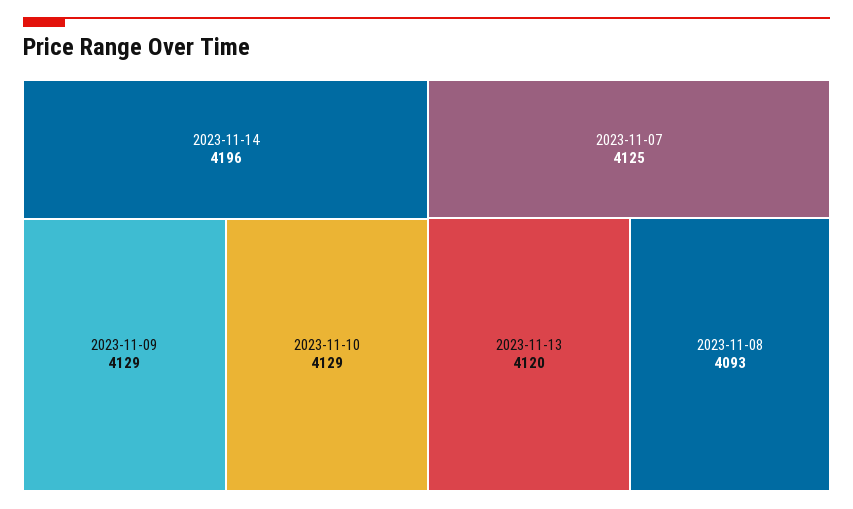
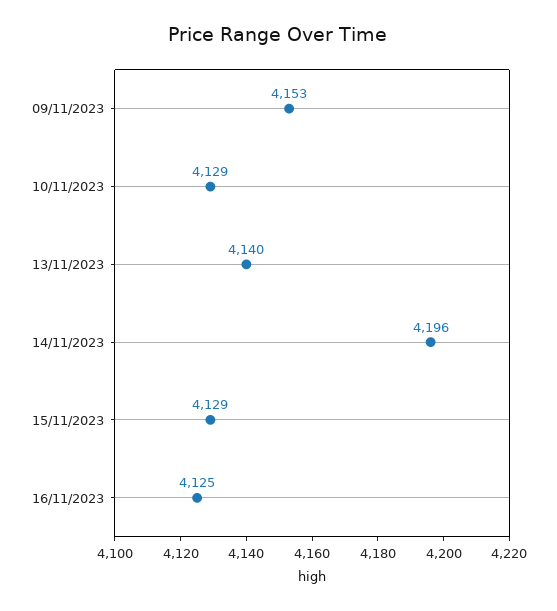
2023-11-09: 4129 -> 4153
2023-11-07: 4125 -> none
2023-11-13: 4120 -> 4140
2023-11-08: 4093 -> none
15/11/2023: none -> 4129
16/11/2023: none -> 4125

